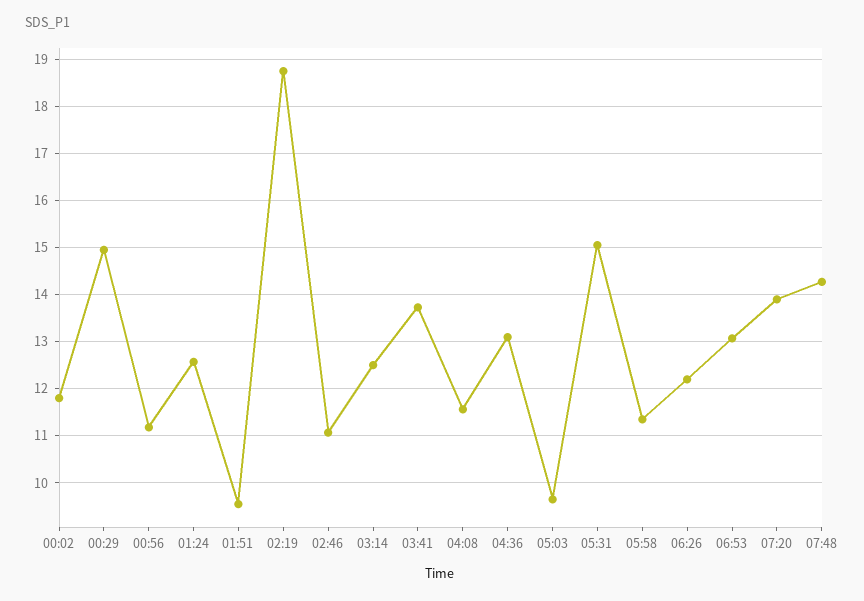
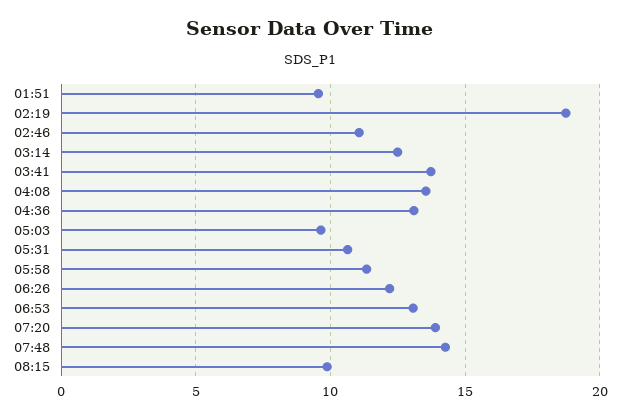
00:02: 11.8 -> none
00:29: 15 -> none
00:56: 11.2 -> none
01:24: 12.6 -> none
04:08: 11.6 -> 13.5
05:31: 15 -> 10.5
08:15: none -> 10

